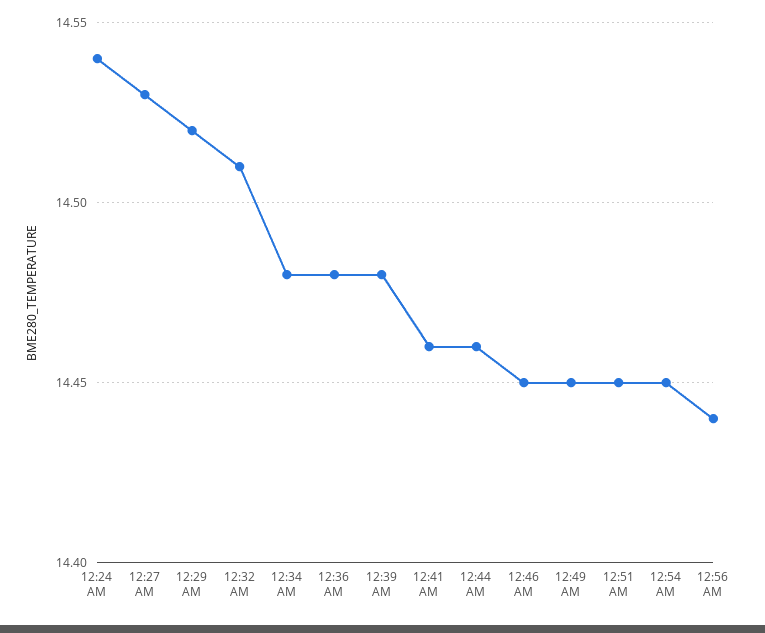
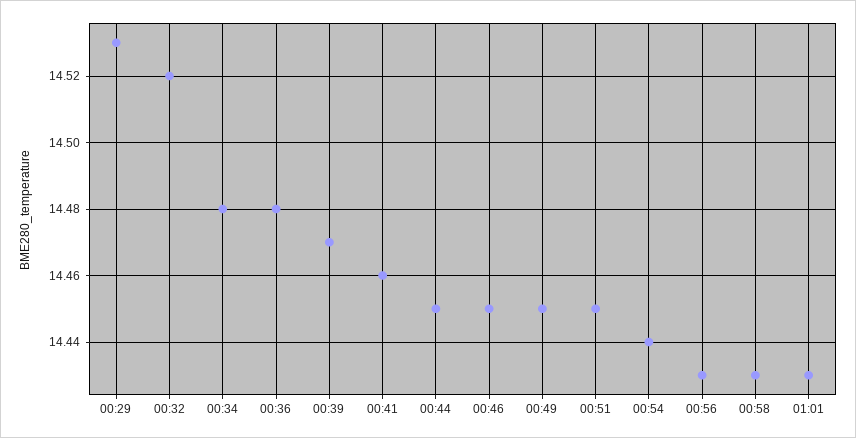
12:24 AM: 14.54 -> none
12:27 AM: 14.53 -> none
12:29 AM: 14.52 -> 14.53
12:32 AM: 14.51 -> 14.52
12:39 AM: 14.48 -> 14.47
12:44 AM: 14.46 -> 14.45
12:54 AM: 14.45 -> 14.44
12:56 AM: 14.44 -> 14.43
00:58: none -> 14.43
01:01: none -> 14.43

